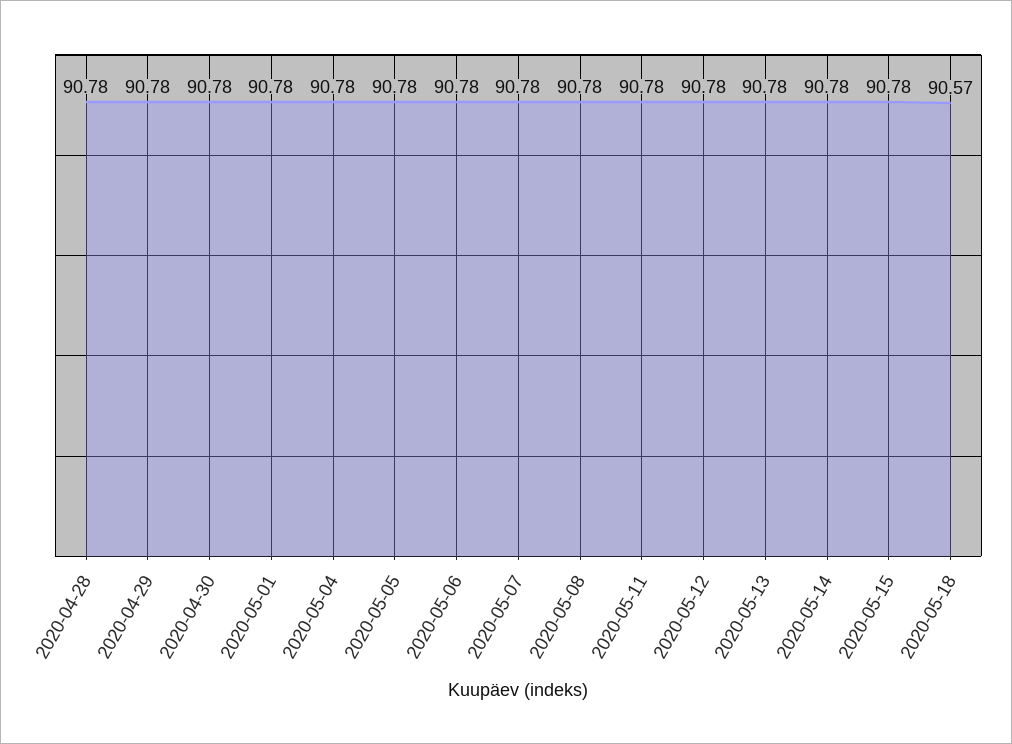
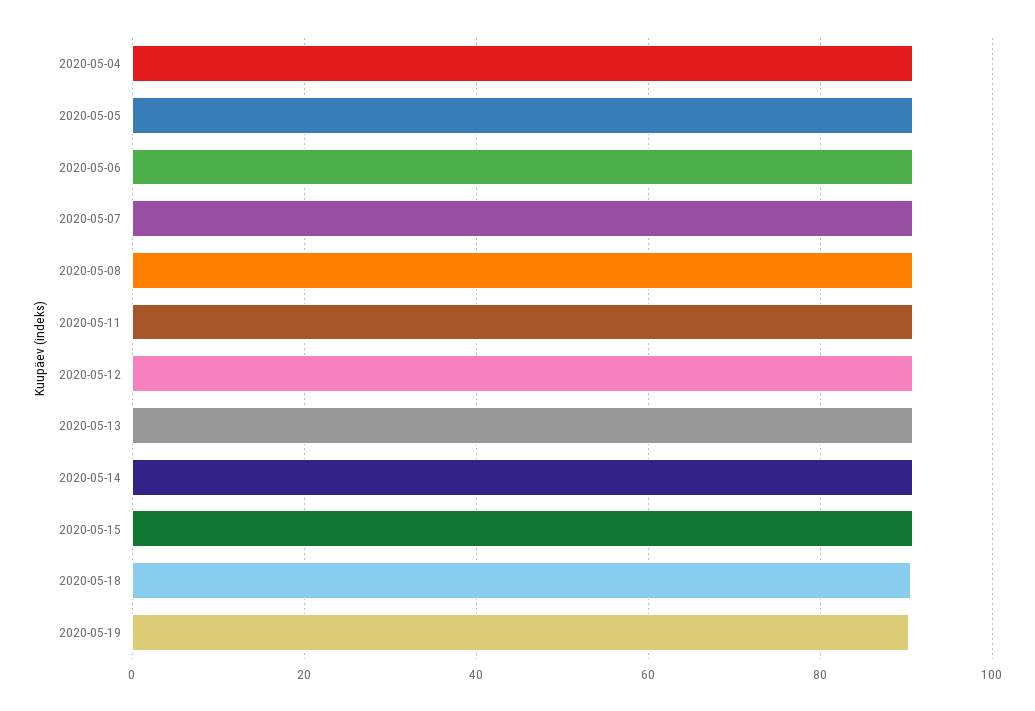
2020-04-28: 90.78 -> none
2020-04-29: 90.78 -> none
2020-04-30: 90.78 -> none
2020-05-01: 90.78 -> none
2020-05-19: none -> 90

